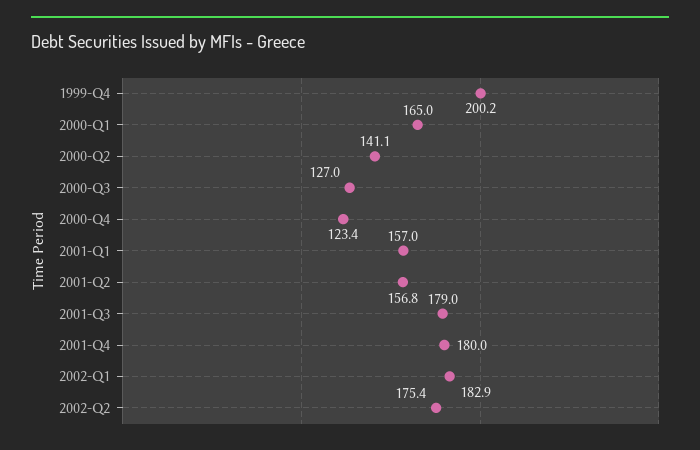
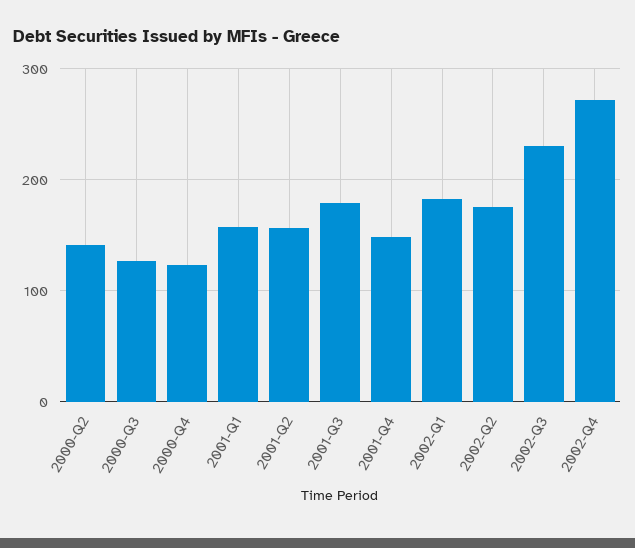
1999-Q4: 200.2 -> none
2000-Q1: 165 -> none
2001-Q4: 180 -> 150
2002-Q3: none -> 230
2002-Q4: none -> 270

